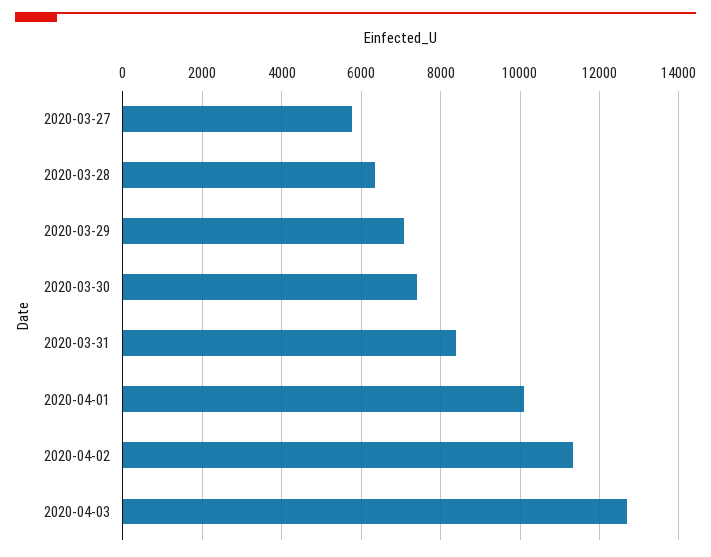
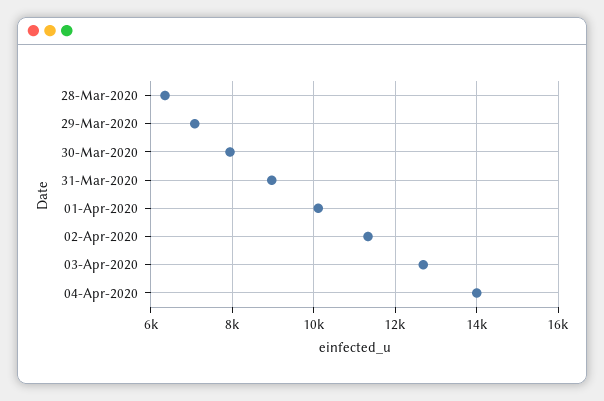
2020-03-27: 5800 -> none
2020-03-30: 7400 -> 8000
2020-03-31: 8400 -> 9000
04-Apr-2020: none -> 14000

